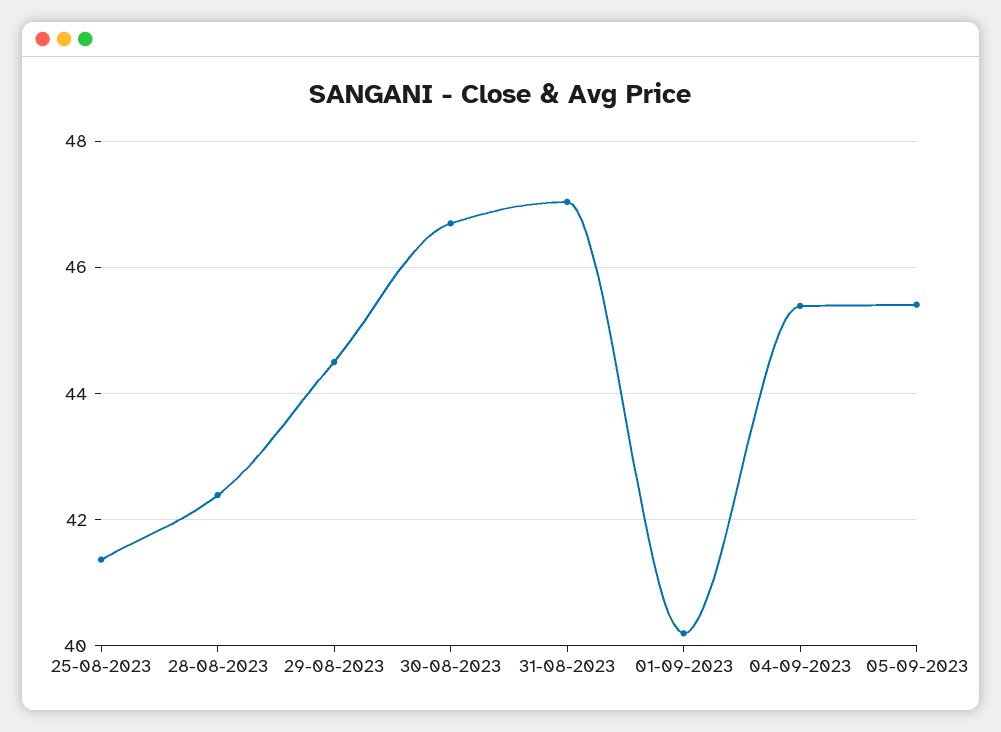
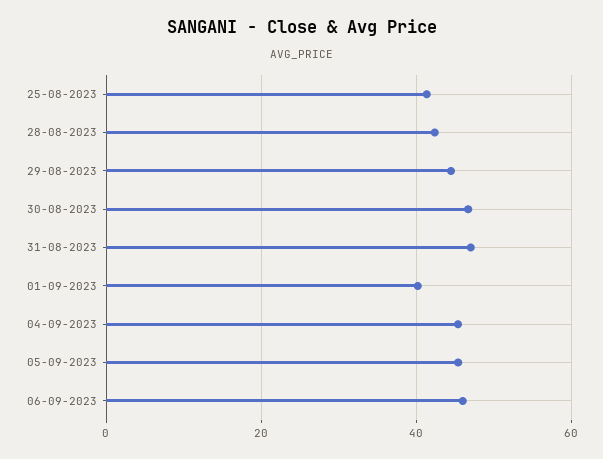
06-09-2023: none -> 46

